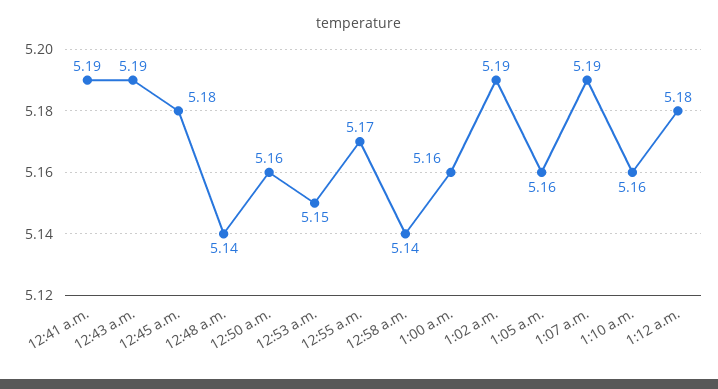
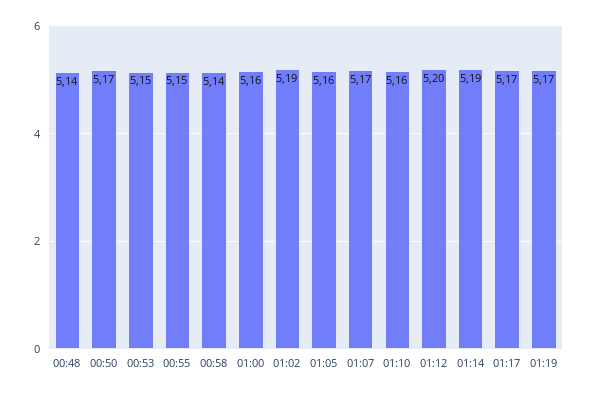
12:41 a.m.: 5.19 -> none
12:43 a.m.: 5.19 -> none
12:45 a.m.: 5.18 -> none
12:50 a.m.: 5.16 -> 5.17
12:55 a.m.: 5.17 -> 5.15
1:07 a.m.: 5.19 -> 5.17
1:12 a.m.: 5.18 -> 5.2
01:14: none -> 5.19
01:17: none -> 5.17
01:19: none -> 5.17

